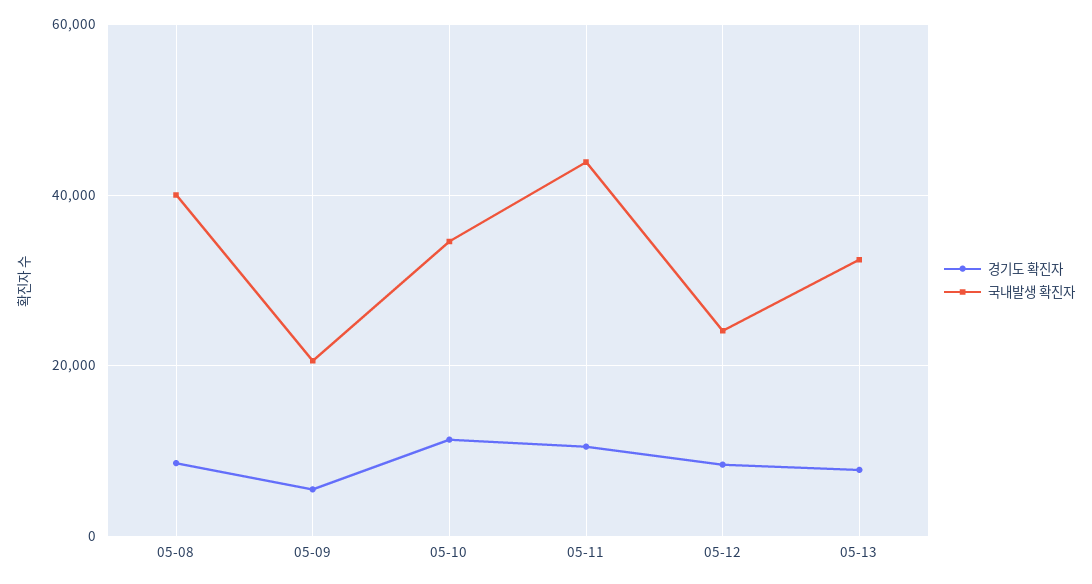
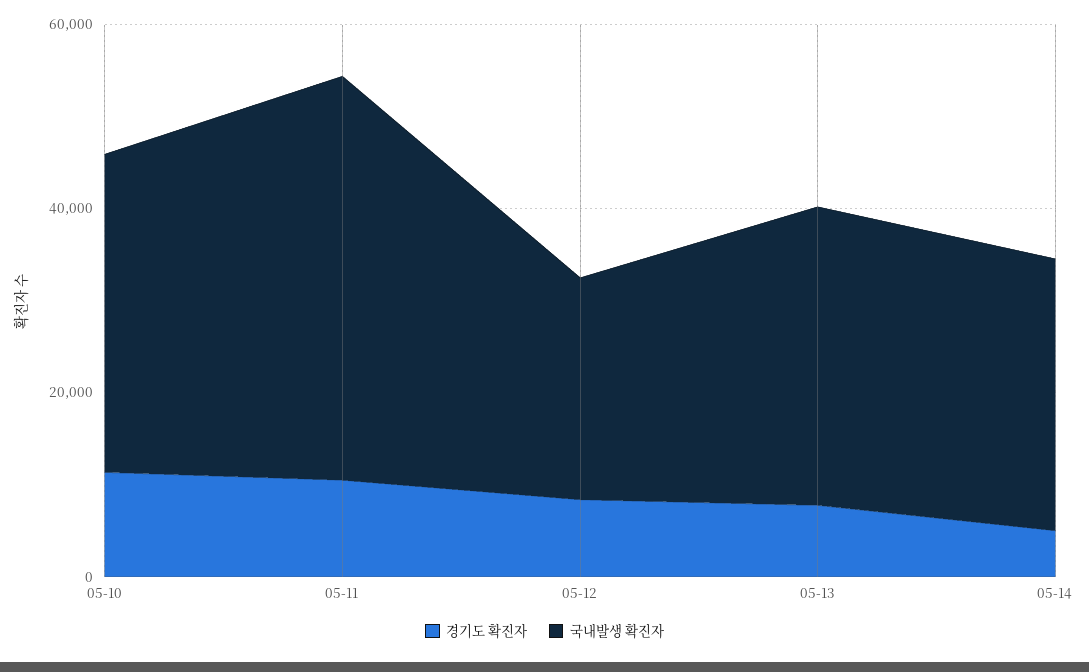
경기도 확진자, 05-08: 8000 -> none
국내발생 확진자, 05-08: 40000 -> none
경기도 확진자, 05-09: 6000 -> none
국내발생 확진자, 05-09: 20000 -> none
경기도 확진자, 05-14: none -> 5000
국내발생 확진자, 05-14: none -> 30000

